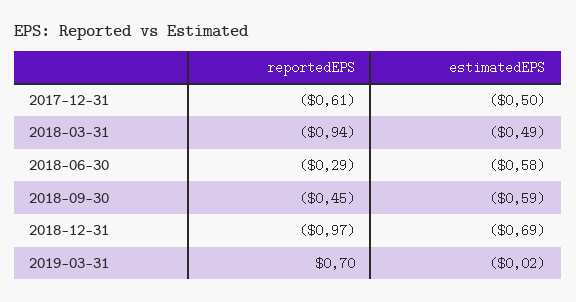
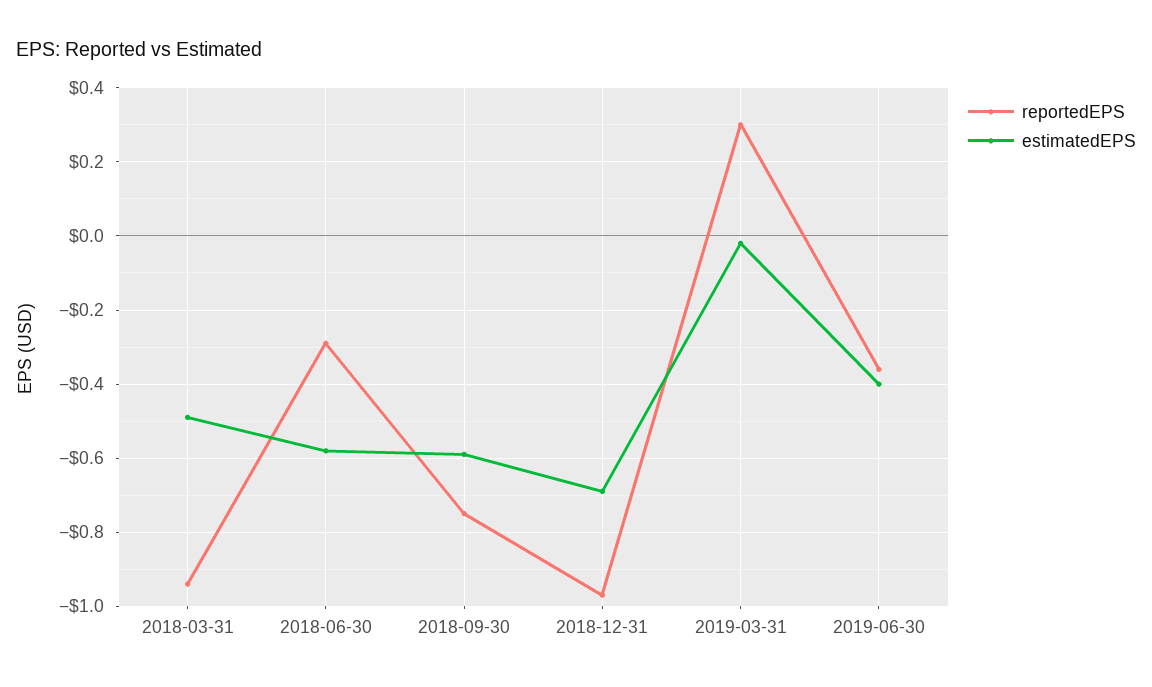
reportedEPS, 2017-12-31: -0.61 -> none
estimatedEPS, 2017-12-31: -0.5 -> none
reportedEPS, 2018-09-30: -0.45 -> -0.75
reportedEPS, 2019-03-31: 0.7 -> 0.3
reportedEPS, 2019-06-30: none -> -0.35
estimatedEPS, 2019-06-30: none -> -0.4

